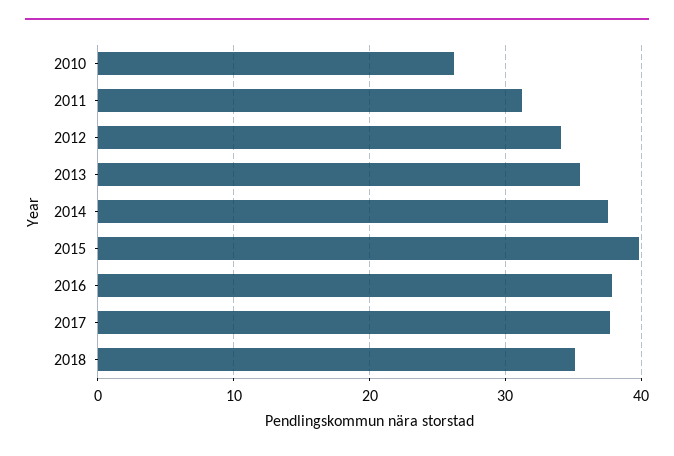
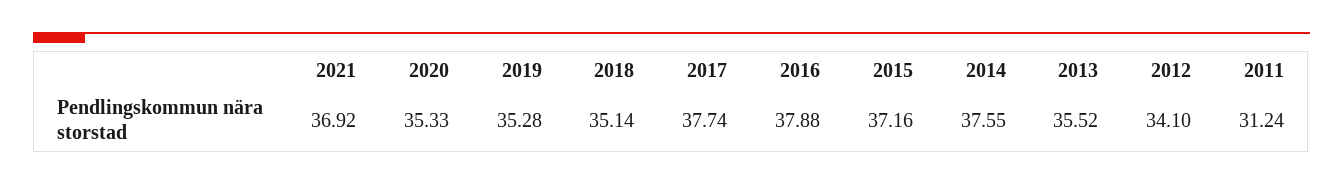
2010: 26 -> none
2015: 40 -> 37.16
2021: none -> 36.92
2020: none -> 35.33
2019: none -> 35.28

